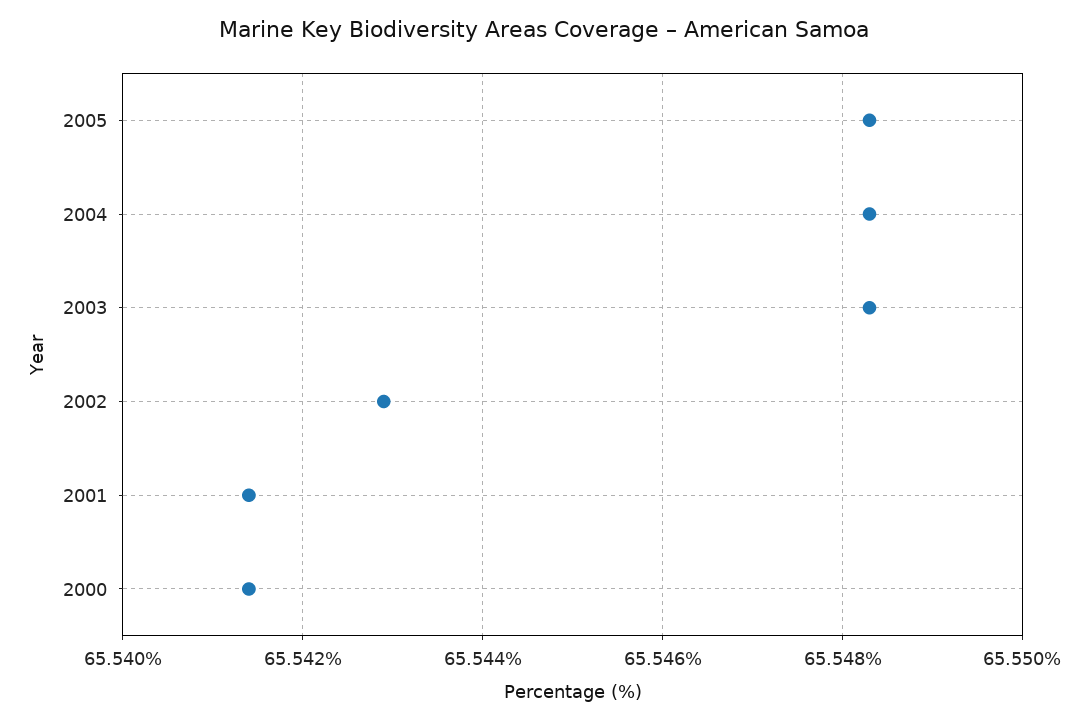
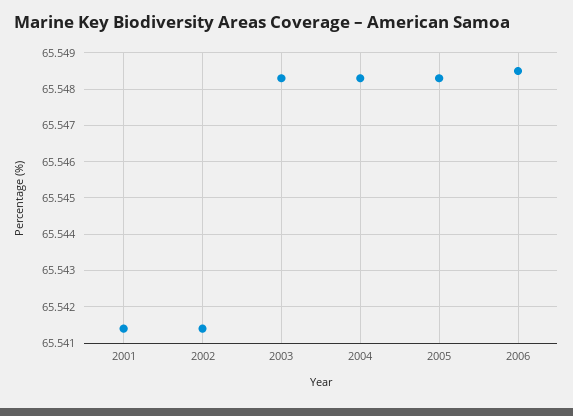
2002: 65.543 -> 65.5415
2000: 65.5415 -> none
2006: none -> 65.5485

